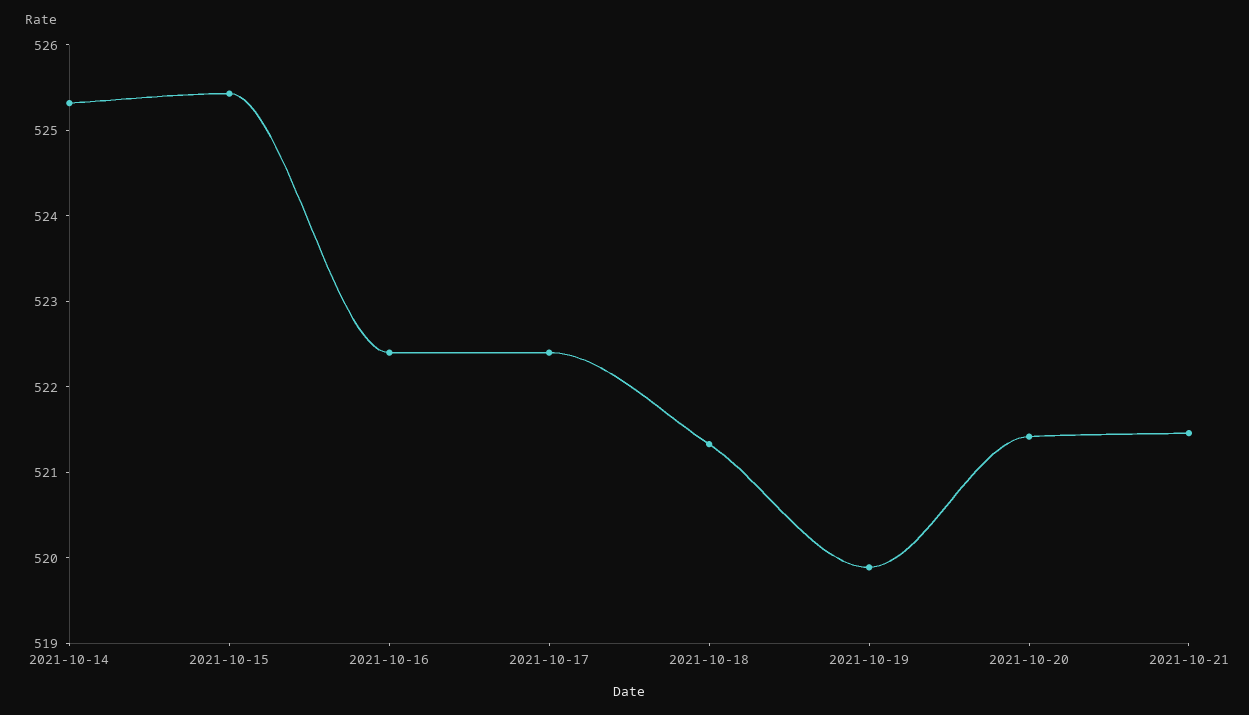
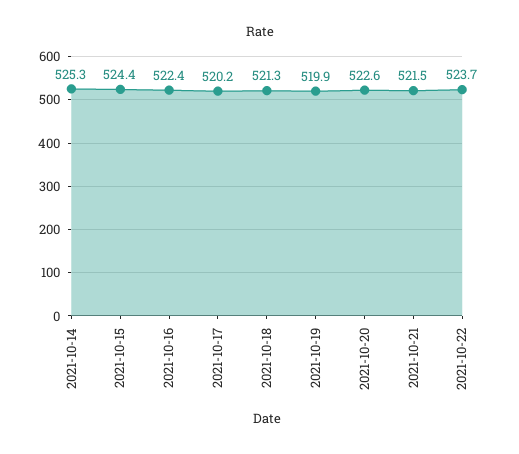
2021-10-15: 525.4 -> 524.4
2021-10-17: 522.4 -> 520.2
2021-10-20: 521.4 -> 522.6
2021-10-22: none -> 523.7

